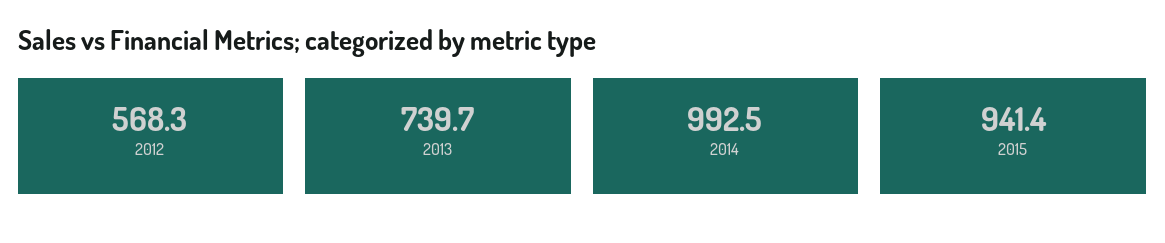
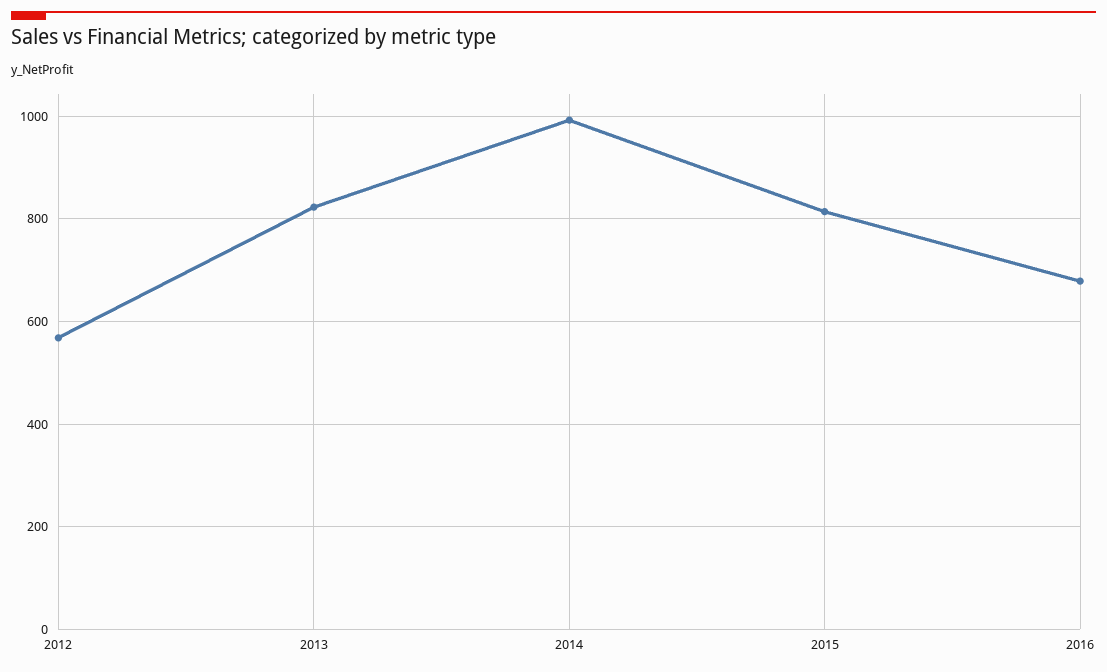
2013: 739.7 -> 820
2015: 941.4 -> 820
2016: none -> 680

